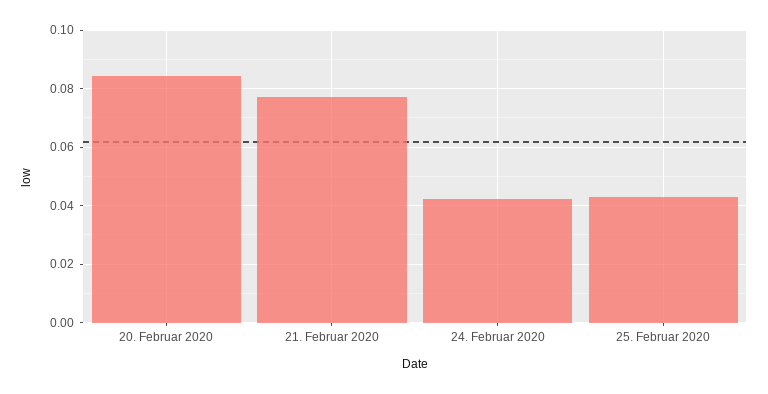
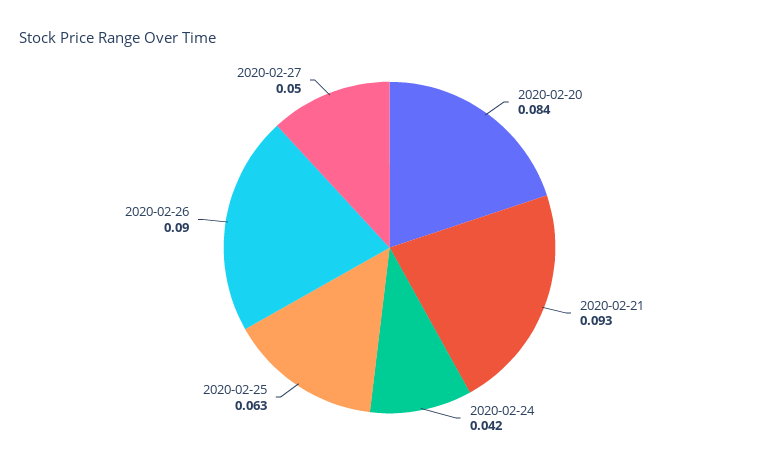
21. Februar 2020: 0.0775 -> 0.093
25. Februar 2020: 0.0425 -> 0.063
2020-02-26: none -> 0.09
2020-02-27: none -> 0.05

